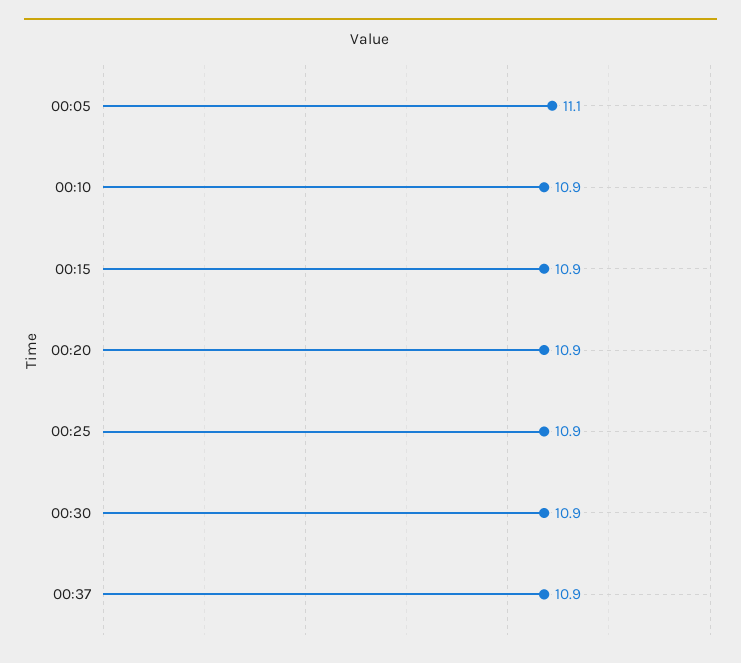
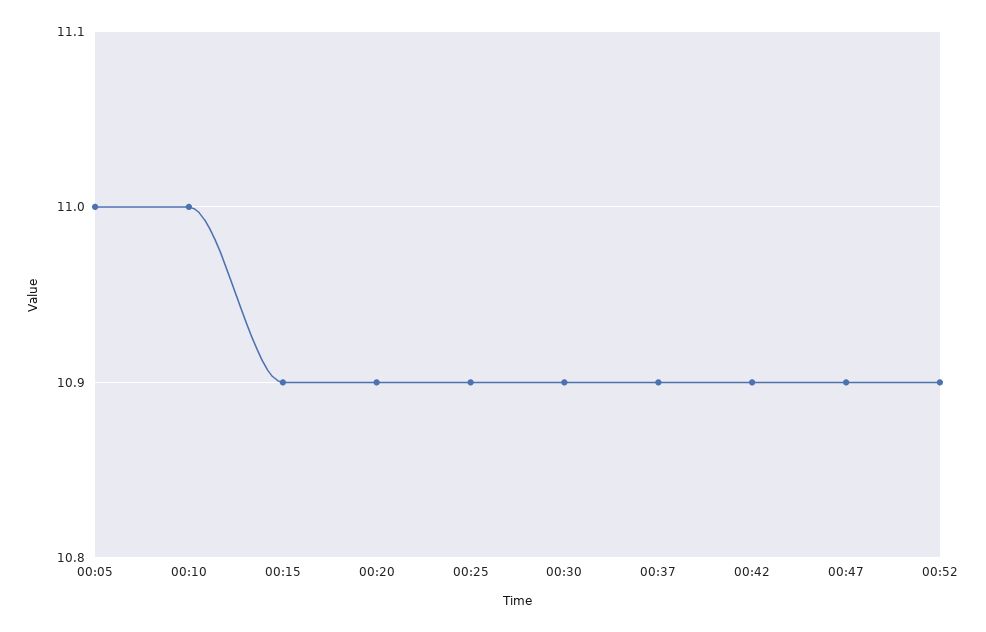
00:05: 11.1 -> 11
00:10: 10.9 -> 11
00:42: none -> 10.9
00:47: none -> 10.9
00:52: none -> 10.9

